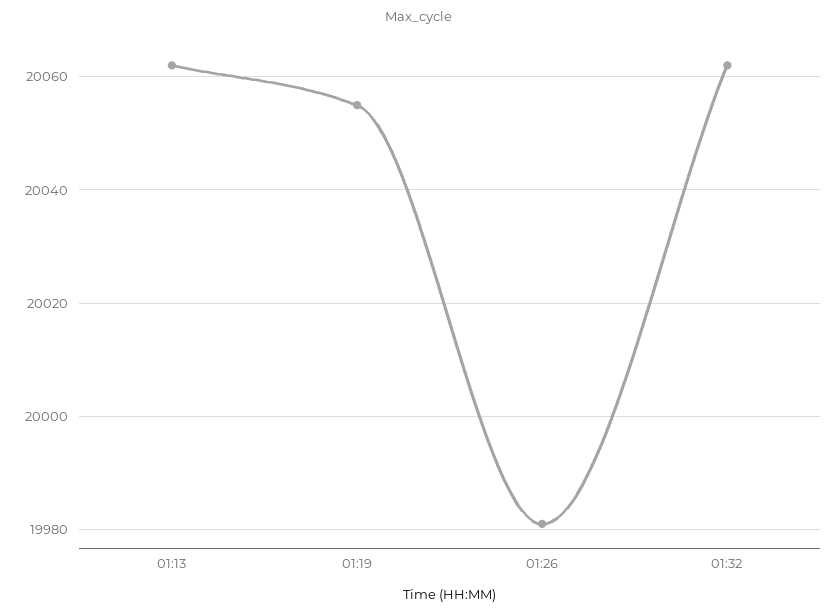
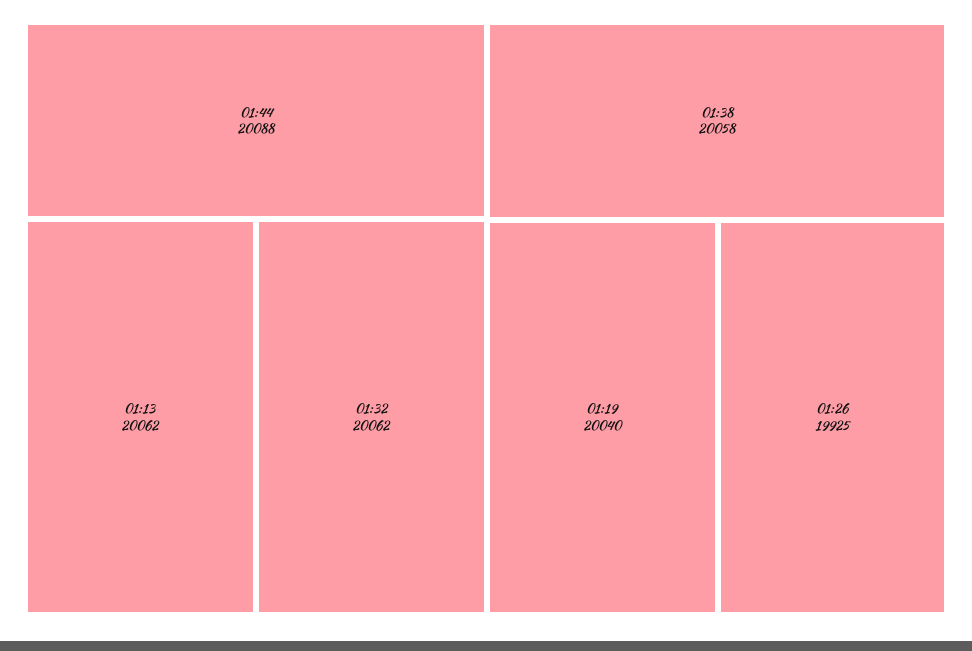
01:19: 20055 -> 20040
01:26: 19980 -> 19925
01:44: none -> 20088
01:38: none -> 20058

